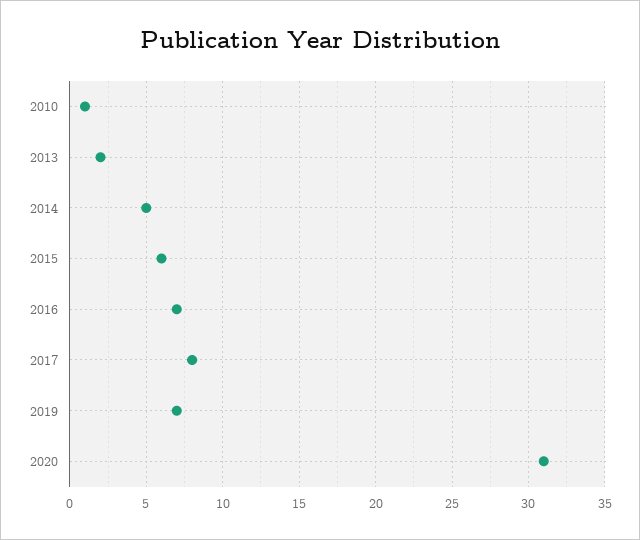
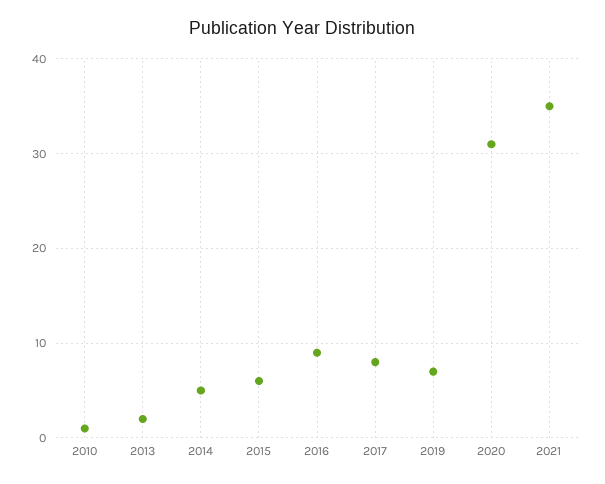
2016: 7 -> 9
2021: none -> 35

